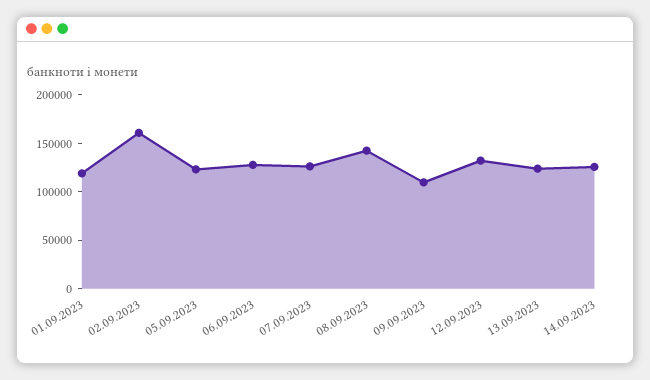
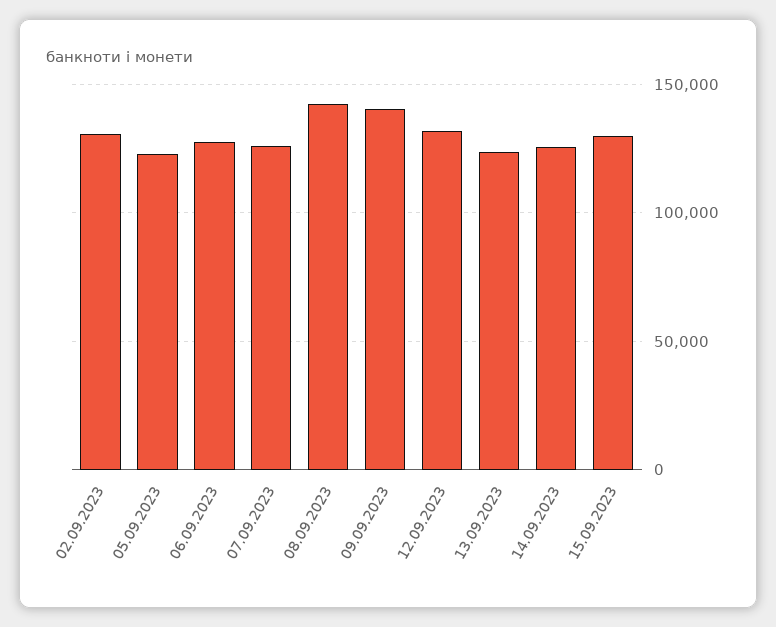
01.09.2023: 120000 -> none
02.09.2023: 160000 -> 130000
09.09.2023: 110000 -> 140000
15.09.2023: none -> 130000

